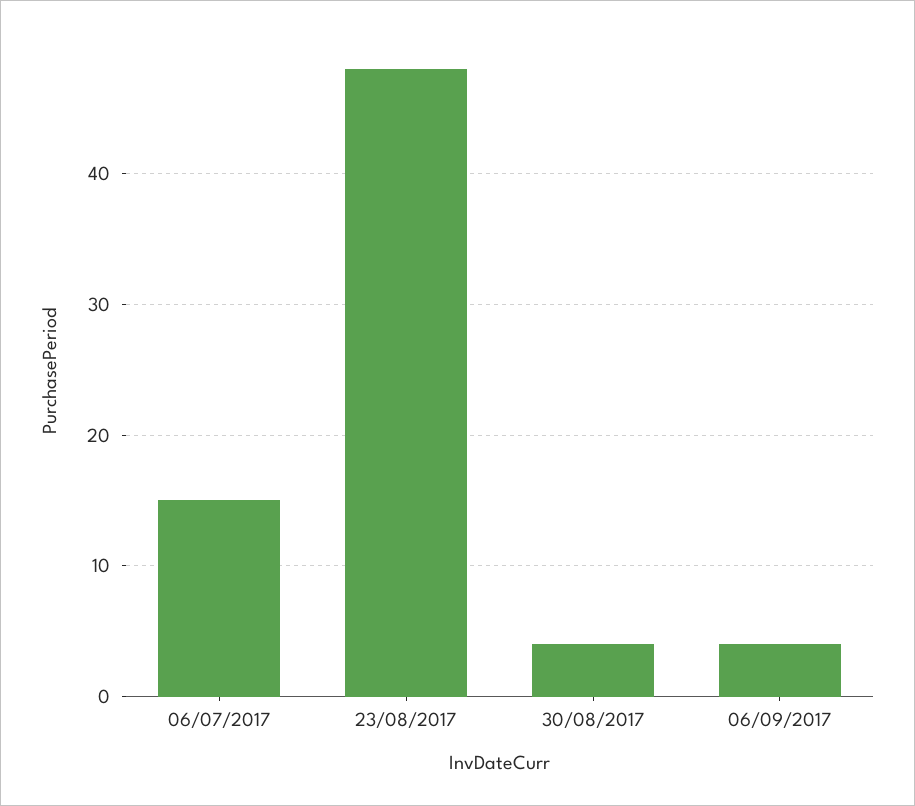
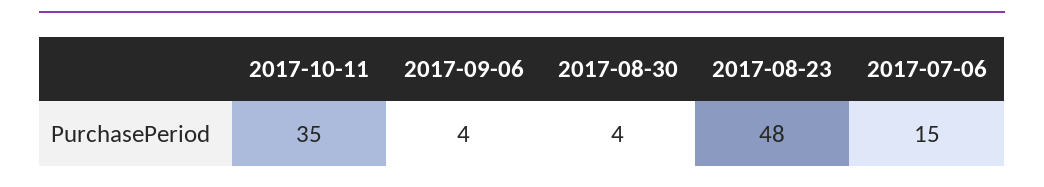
2017-10-11: none -> 35

